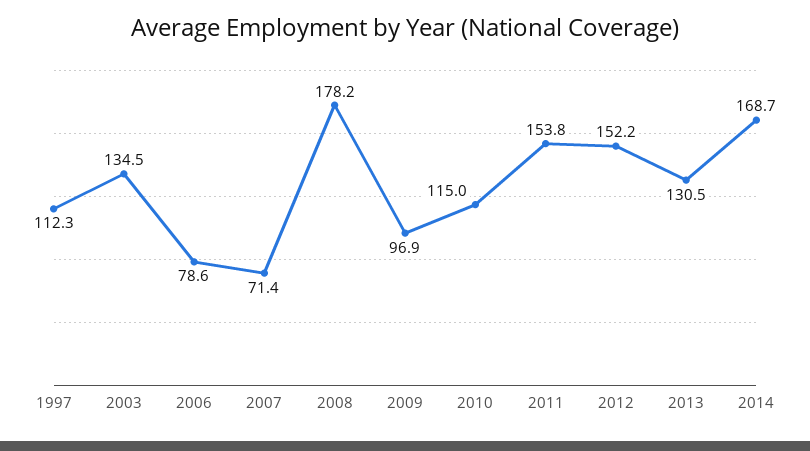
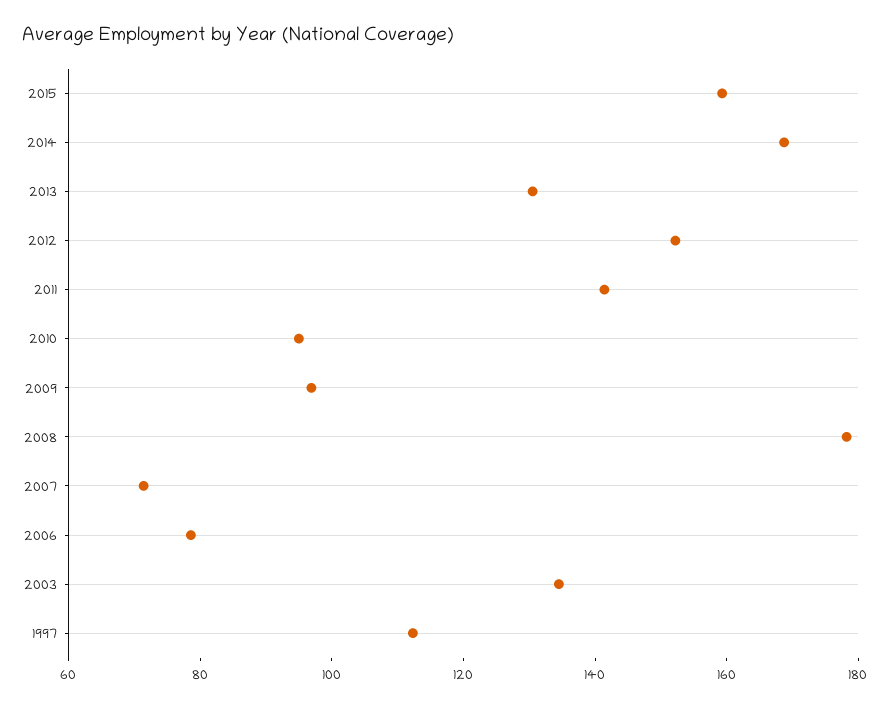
2010: 115 -> 95
2011: 153.8 -> 140
2015: none -> 160

